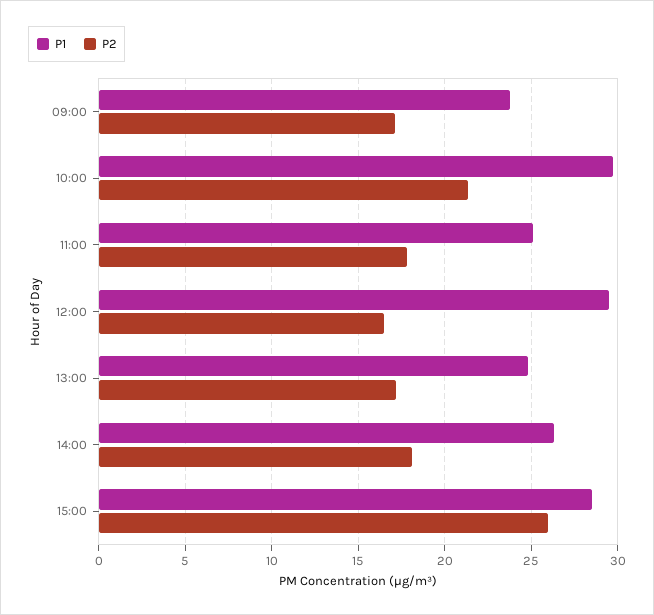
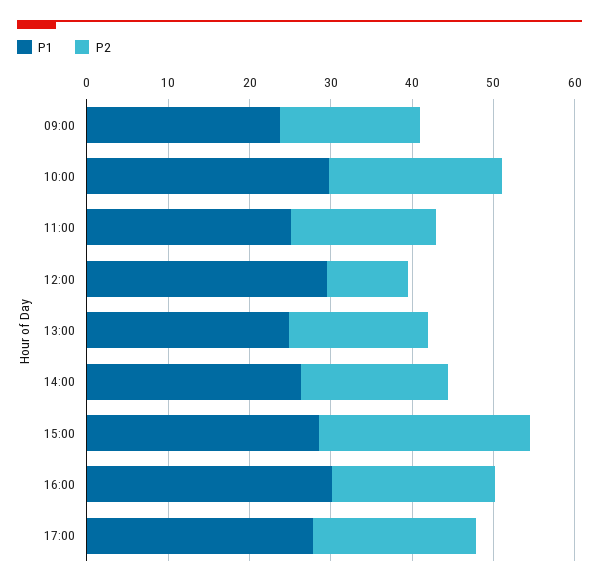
P2, 12:00: 16.5 -> 10
P1, 16:00: none -> 30
P2, 16:00: none -> 20
P1, 17:00: none -> 28
P2, 17:00: none -> 20

